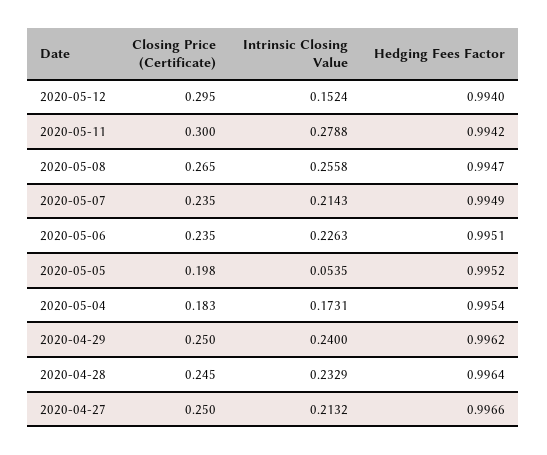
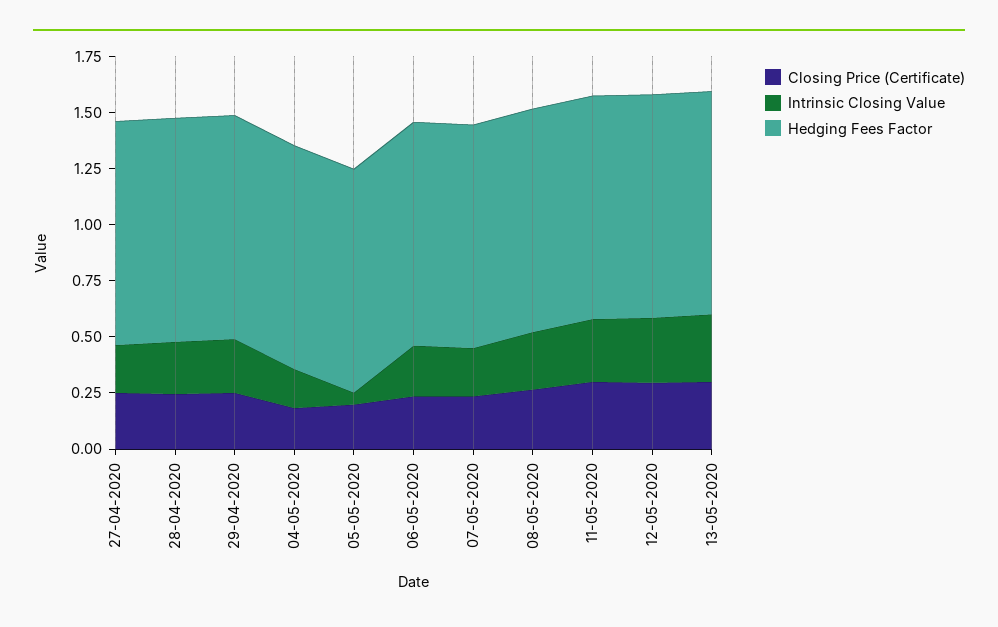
Intrinsic Closing Value, 2020-05-12: 0.1524 -> 0.3
Closing Price (Certificate), 13-05-2020: none -> 0.3
Intrinsic Closing Value, 13-05-2020: none -> 0.3
Hedging Fees Factor, 13-05-2020: none -> 1

